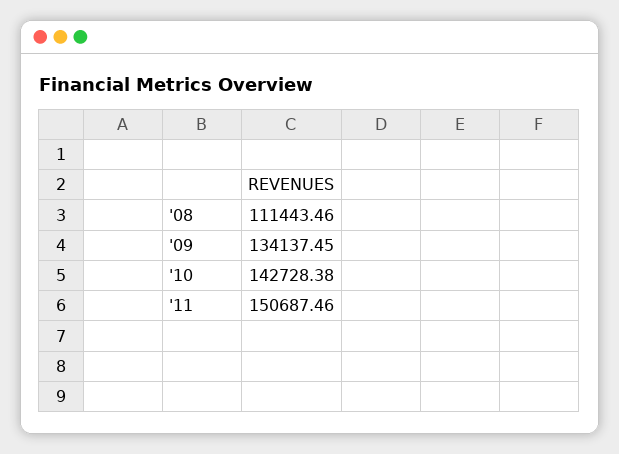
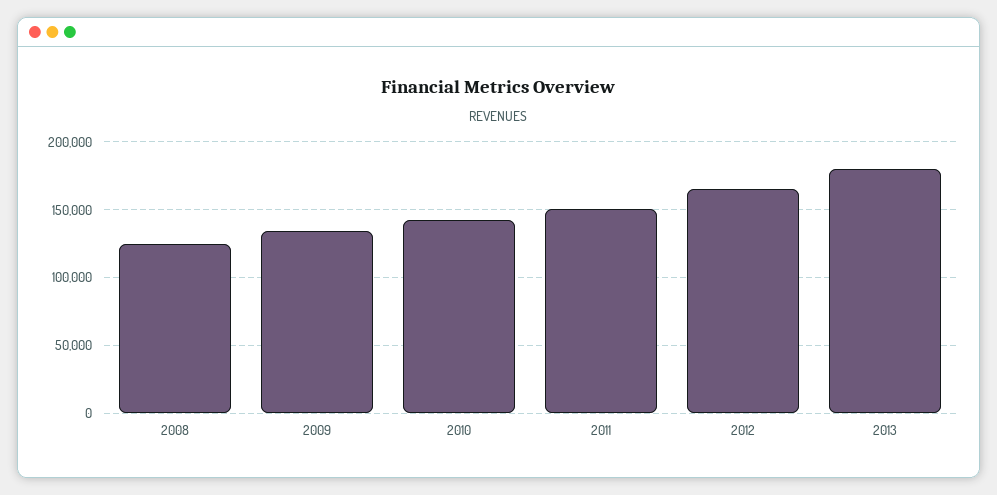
'08: 111443.46 -> 125000
2012: none -> 165000
2013: none -> 180000

